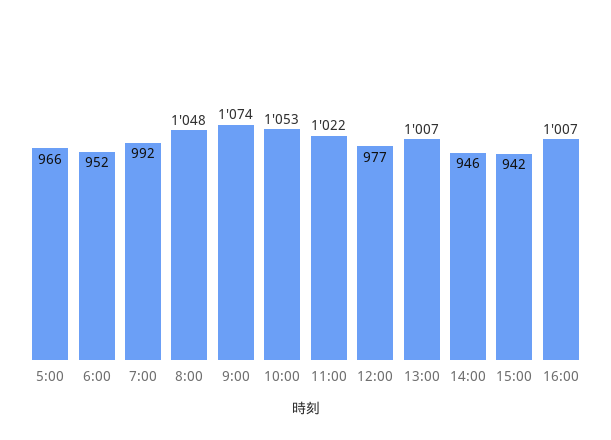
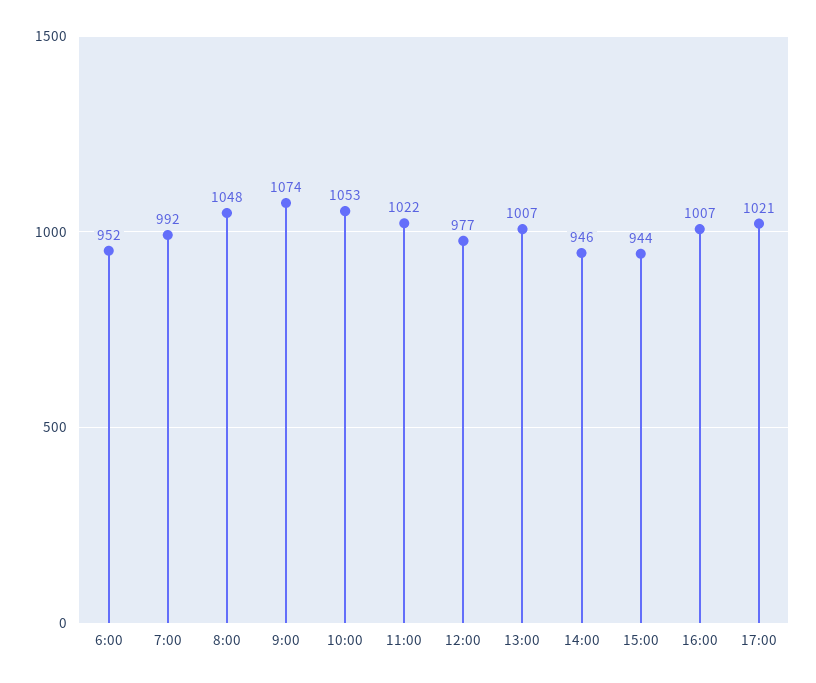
5:00: 966 -> none
15:00: 942 -> 944
17:00: none -> 1021

